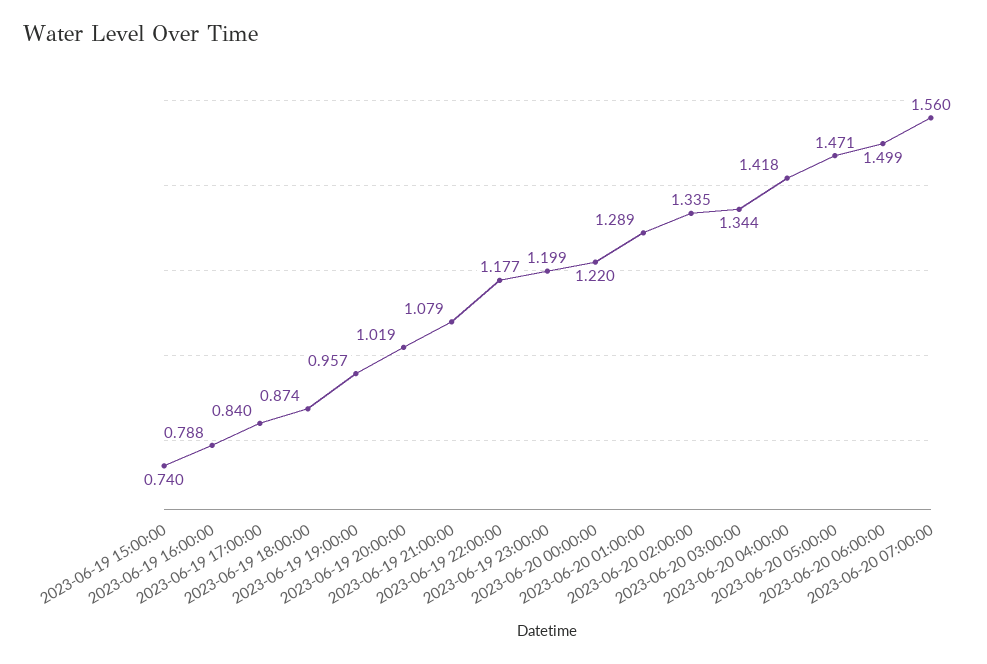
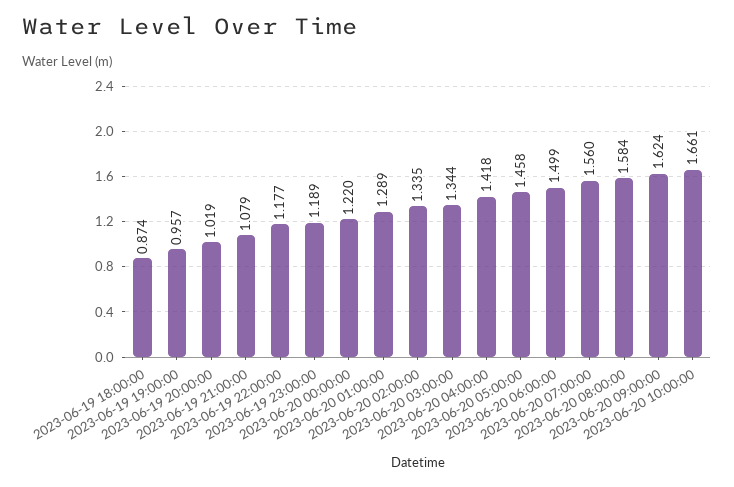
2023-06-19 15:00:00: 0.74 -> none
2023-06-19 16:00:00: 0.788 -> none
2023-06-19 17:00:00: 0.84 -> none
2023-06-19 23:00:00: 1.199 -> 1.189
2023-06-20 05:00:00: 1.471 -> 1.458
2023-06-20 08:00:00: none -> 1.584
2023-06-20 09:00:00: none -> 1.624
2023-06-20 10:00:00: none -> 1.661

